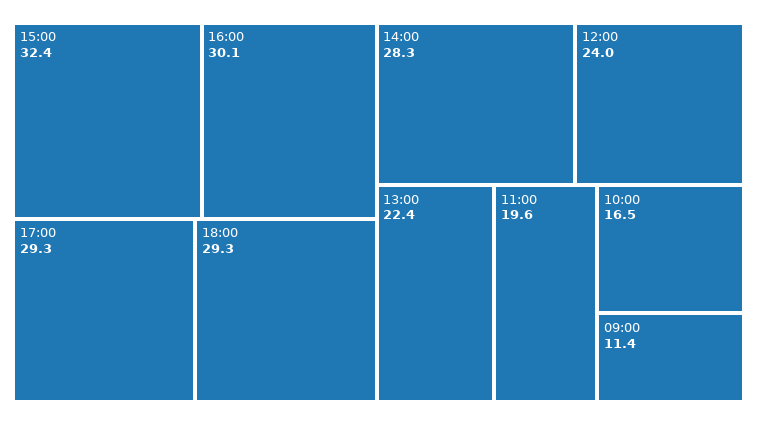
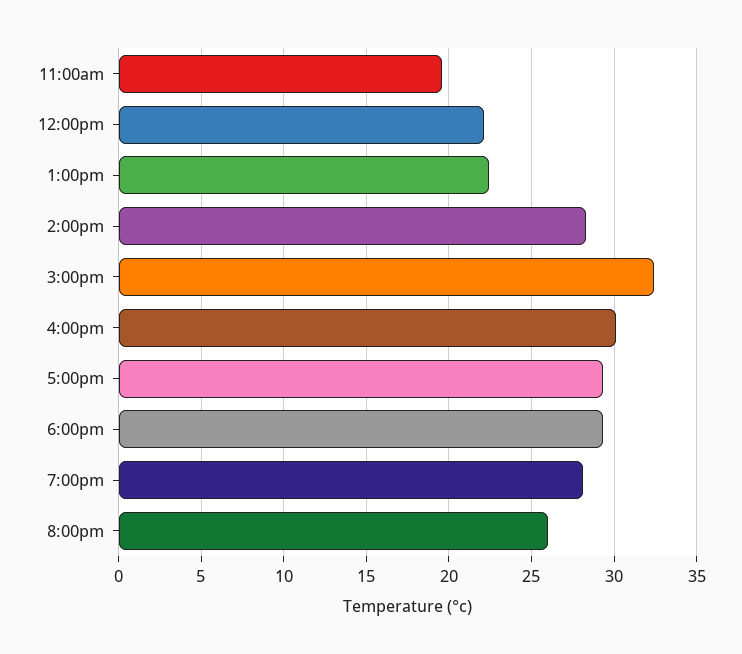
12:00: 24 -> 22
10:00: 16.5 -> none
09:00: 11.4 -> none
7:00pm: none -> 28
8:00pm: none -> 26

